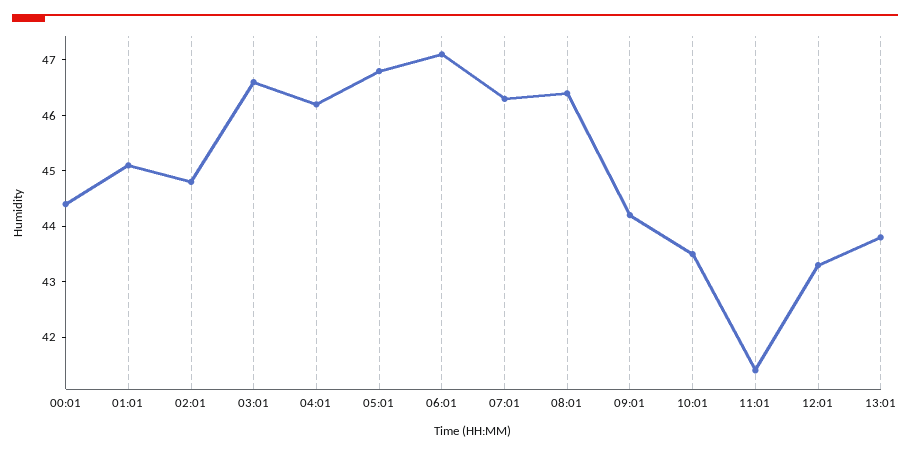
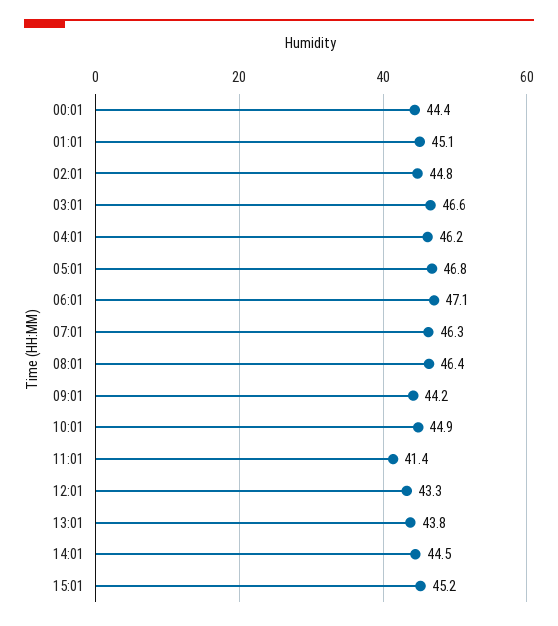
10:01: 43.5 -> 44.9
14:01: none -> 44.5
15:01: none -> 45.2

